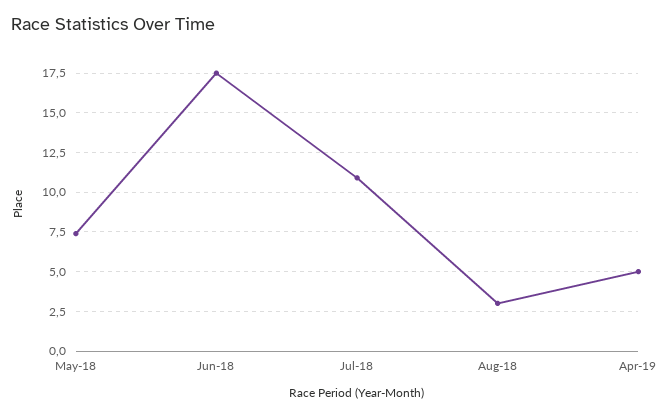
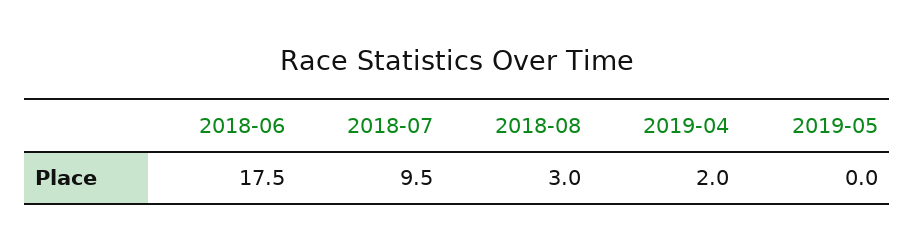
May-18: 7.5 -> none
Jul-18: 11 -> 9.5
Apr-19: 5 -> 2
2019-05: none -> 0

